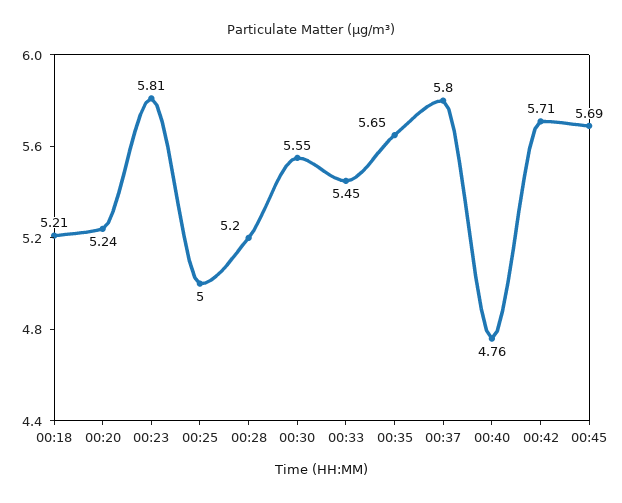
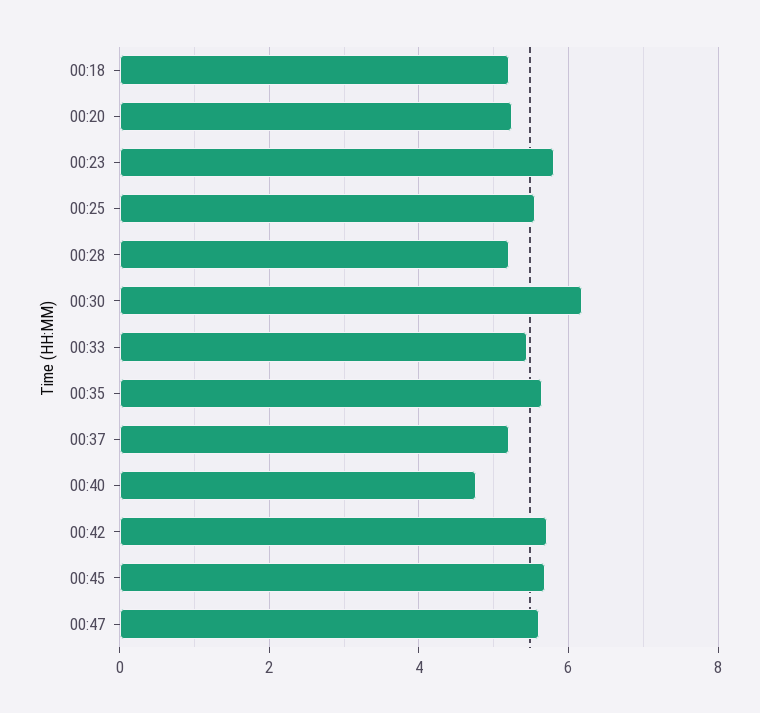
00:25: 5 -> 5.6
00:30: 5.55 -> 6.2
00:37: 5.8 -> 5.2
00:47: none -> 5.6

